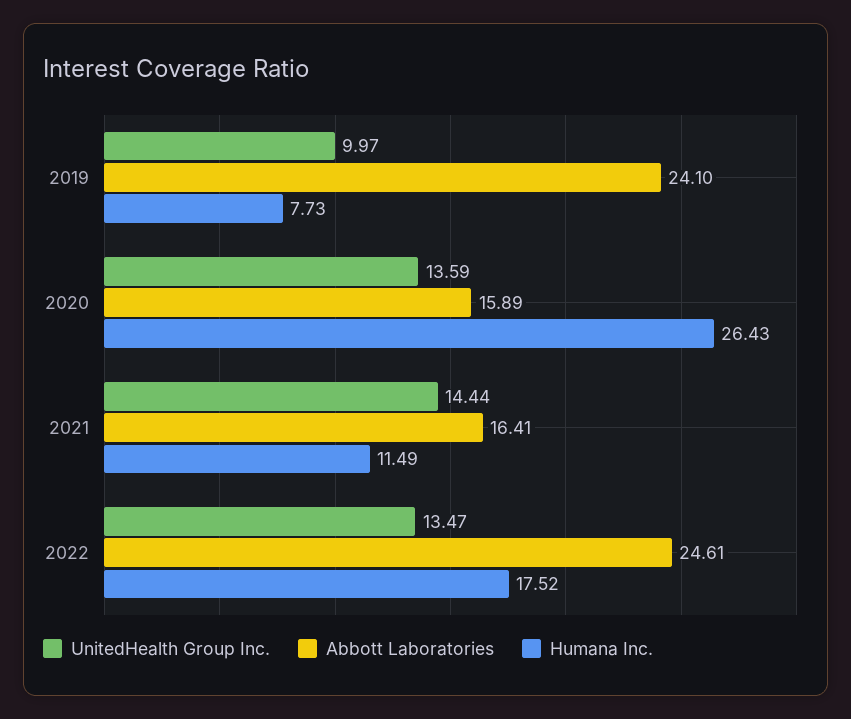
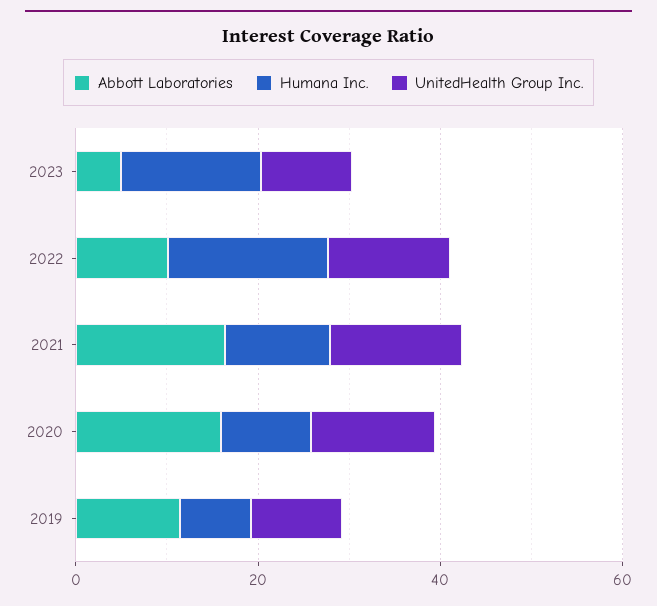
Abbott Laboratories, 2019: 24.1 -> 10
Humana Inc., 2020: 26.43 -> 10
Abbott Laboratories, 2022: 24.61 -> 10
Abbott Laboratories, 2023: none -> 5
Humana Inc., 2023: none -> 15
UnitedHealth Group Inc., 2023: none -> 10

